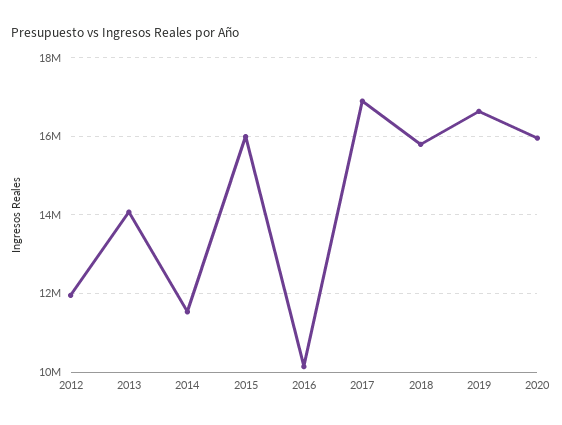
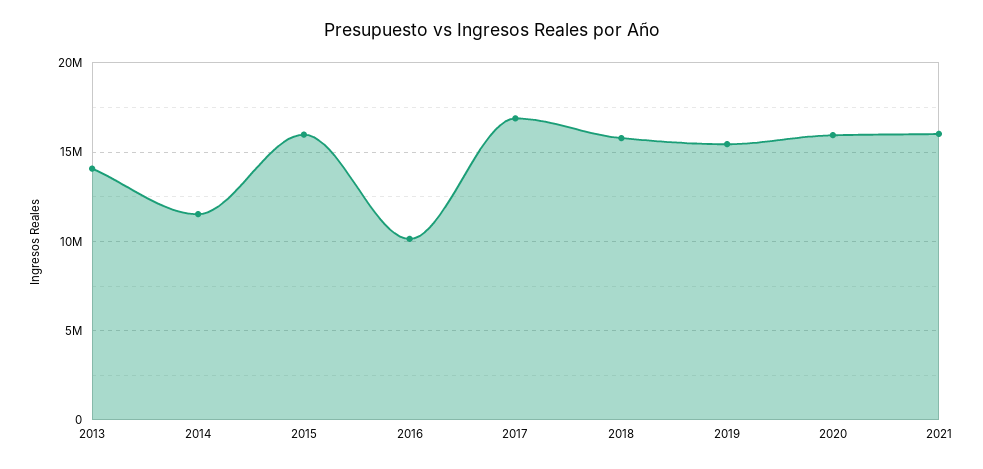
2012: 12000000 -> none
2019: 16600000 -> 15500000
2021: none -> 16000000

